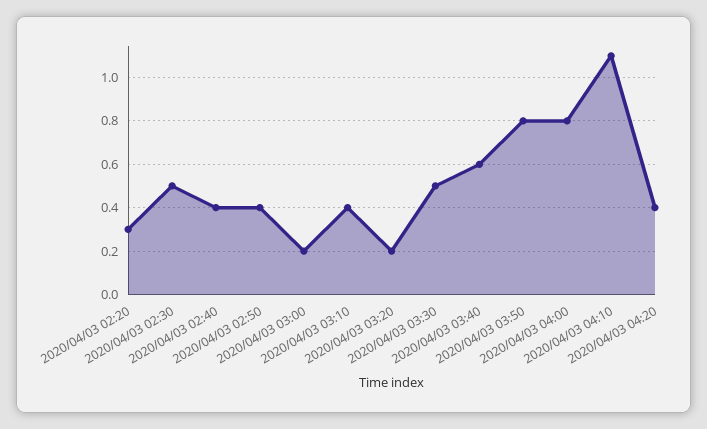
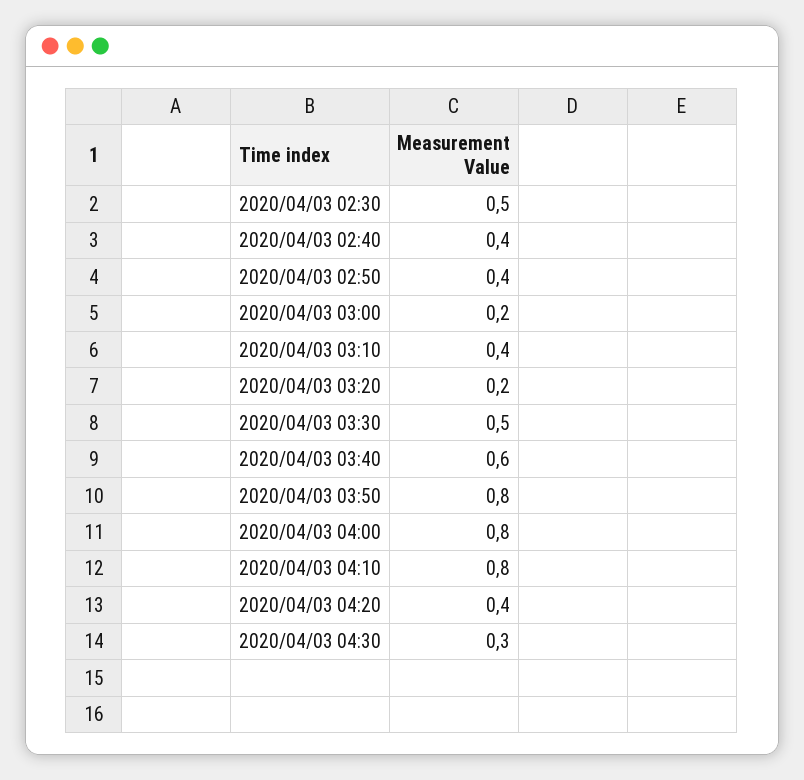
2020/04/03 02:20: 0.3 -> none
2020/04/03 04:10: 1.1 -> 0.8
2020/04/03 04:30: none -> 0.3

